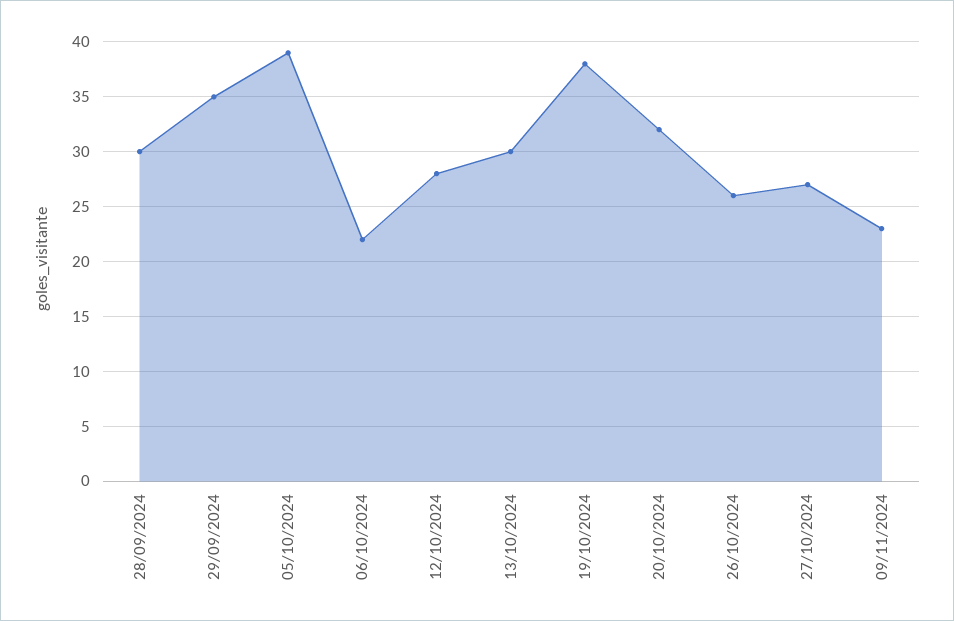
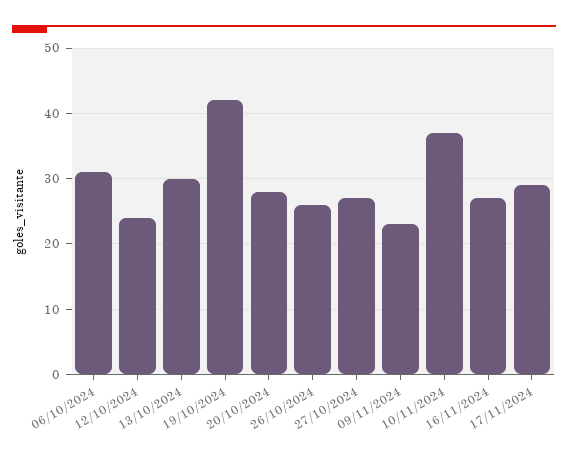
28/09/2024: 30 -> none
29/09/2024: 35 -> none
05/10/2024: 39 -> none
06/10/2024: 22 -> 31
12/10/2024: 28 -> 24
19/10/2024: 38 -> 42
20/10/2024: 32 -> 28
10/11/2024: none -> 37
16/11/2024: none -> 27
17/11/2024: none -> 29

